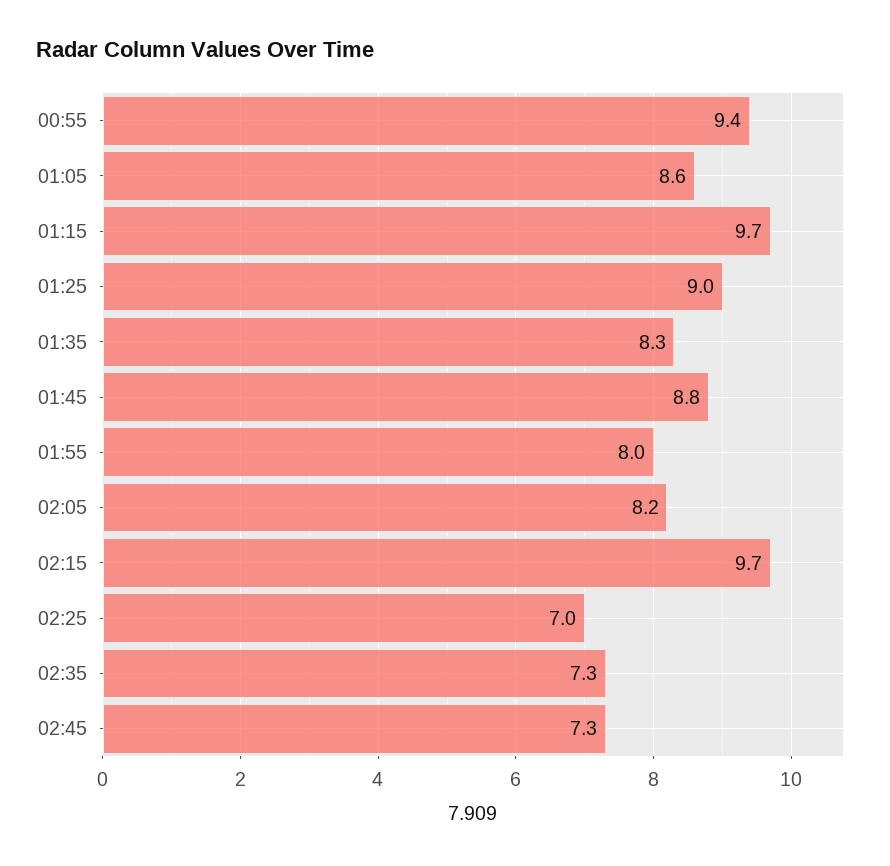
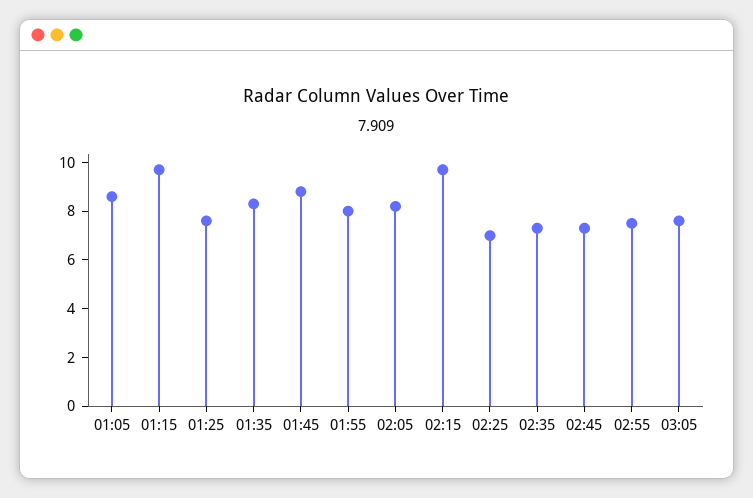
00:55: 9.4 -> none
01:25: 9 -> 7.5
02:55: none -> 7.5
03:05: none -> 7.5

